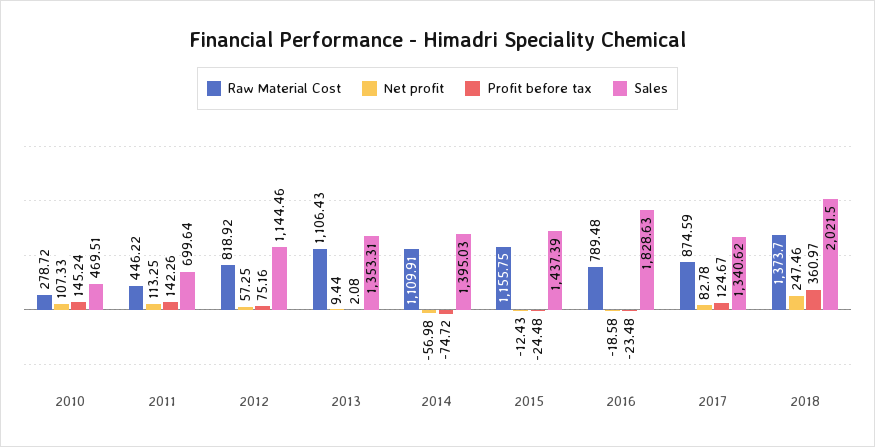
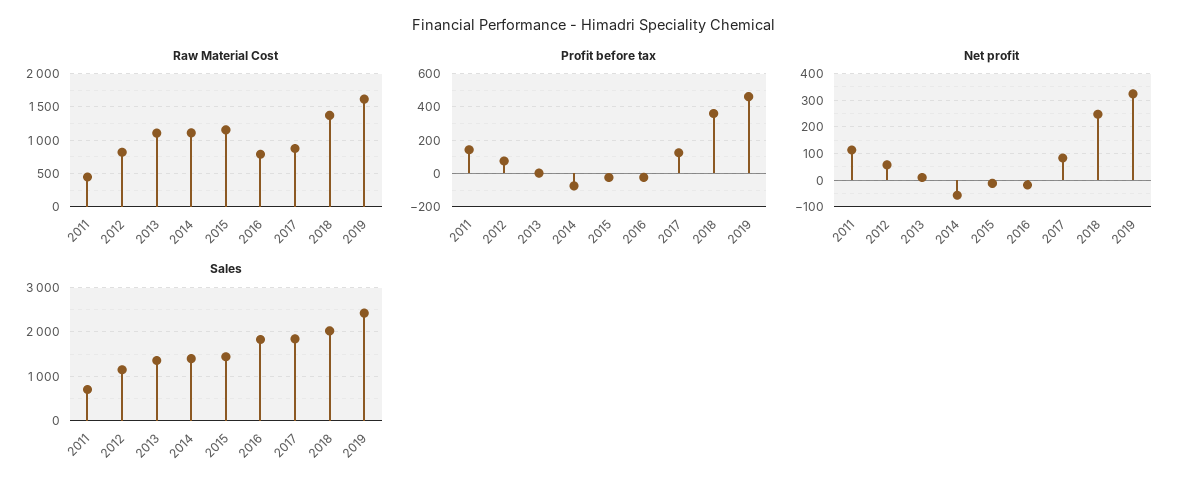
Raw Material Cost, 2010: 278.72 -> none
Net profit, 2010: 107.33 -> none
Profit before tax, 2010: 145.24 -> none
Sales, 2010: 469.51 -> none
Sales, 2017: 1340.62 -> 1800
Raw Material Cost, 2019: none -> 1600
Profit before tax, 2019: none -> 450
Net profit, 2019: none -> 325
Sales, 2019: none -> 2400

